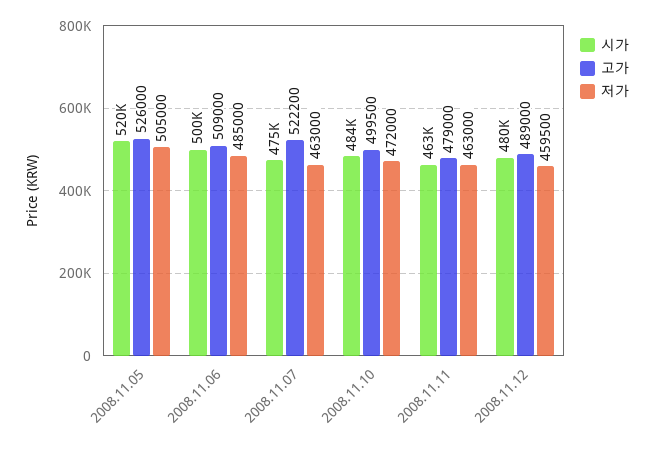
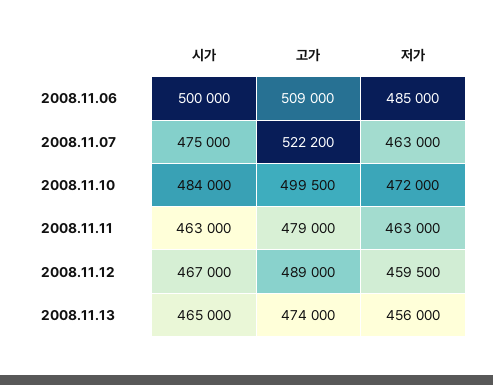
시가, 2008.11.05: 520000 -> none
고가, 2008.11.05: 526000 -> none
저가, 2008.11.05: 505000 -> none
시가, 2008.11.12: 480000 -> 467000
시가, 2008.11.13: none -> 465000
고가, 2008.11.13: none -> 474000
저가, 2008.11.13: none -> 456000

